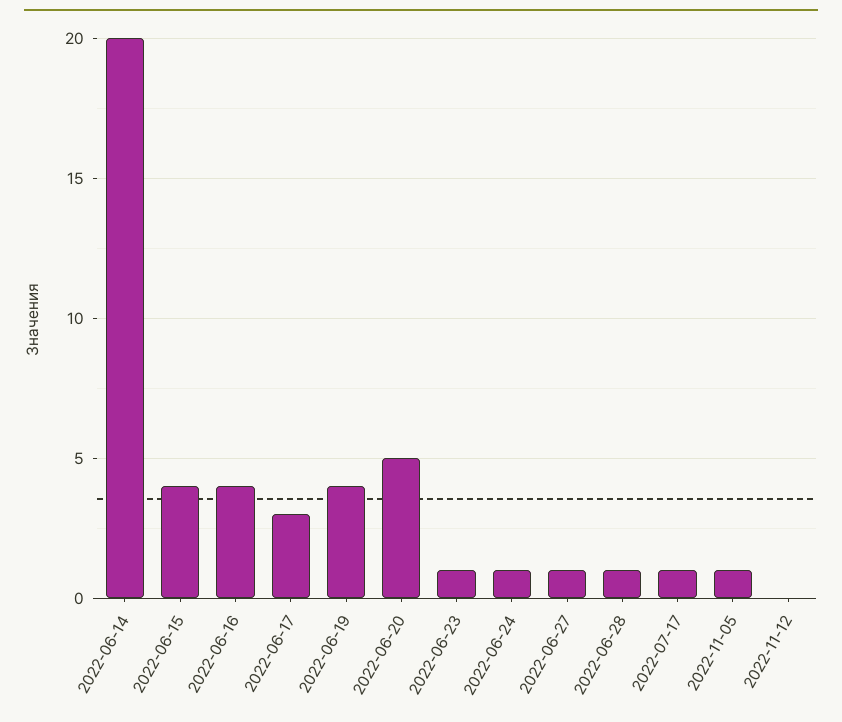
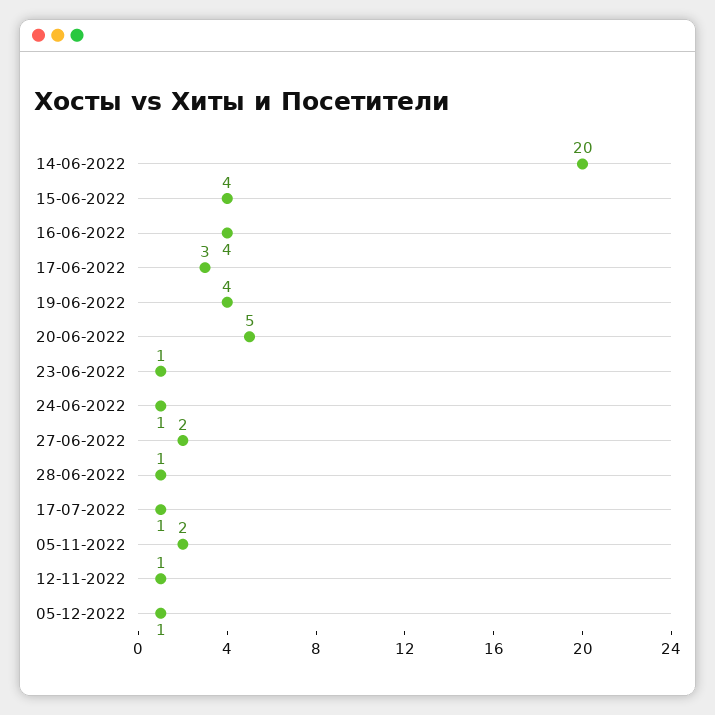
2022-06-27: 1 -> 2
2022-11-05: 1 -> 2
2022-11-12: 0 -> 1
05-12-2022: none -> 1

